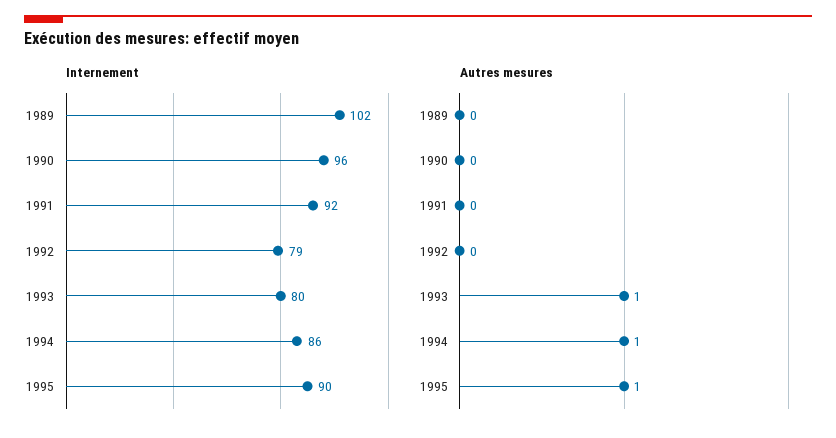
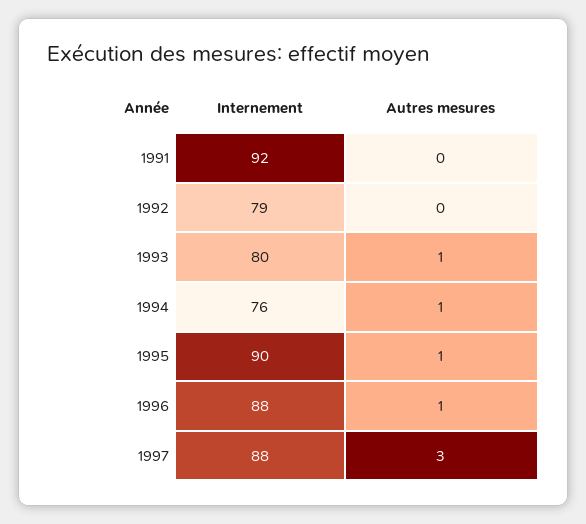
Internement, 1989: 102 -> none
Internement, 1990: 96 -> none
Internement, 1994: 86 -> 76
Autres mesures, 1989: 0 -> none
Autres mesures, 1990: 0 -> none
Internement, 1996: none -> 88
Autres mesures, 1996: none -> 1
Internement, 1997: none -> 88
Autres mesures, 1997: none -> 3

